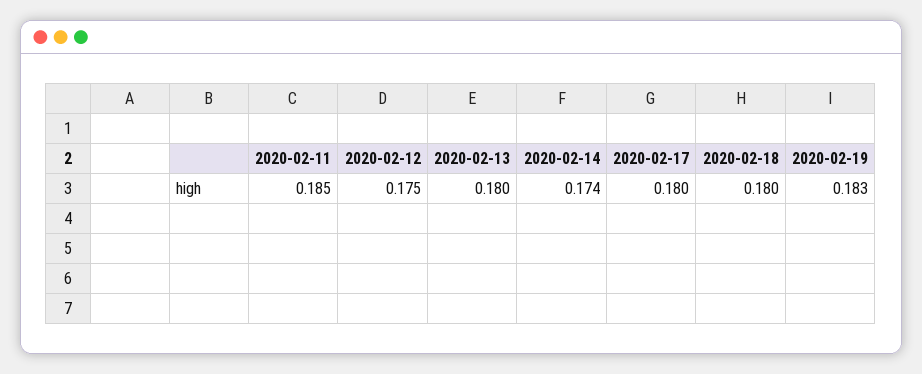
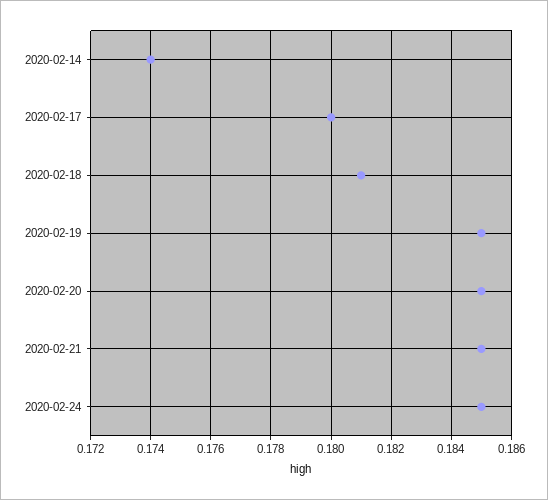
2020-02-11: 0.185 -> none
2020-02-12: 0.175 -> none
2020-02-13: 0.18 -> none
2020-02-18: 0.18 -> 0.181
2020-02-19: 0.183 -> 0.185
2020-02-20: none -> 0.185
2020-02-21: none -> 0.185
2020-02-24: none -> 0.185

